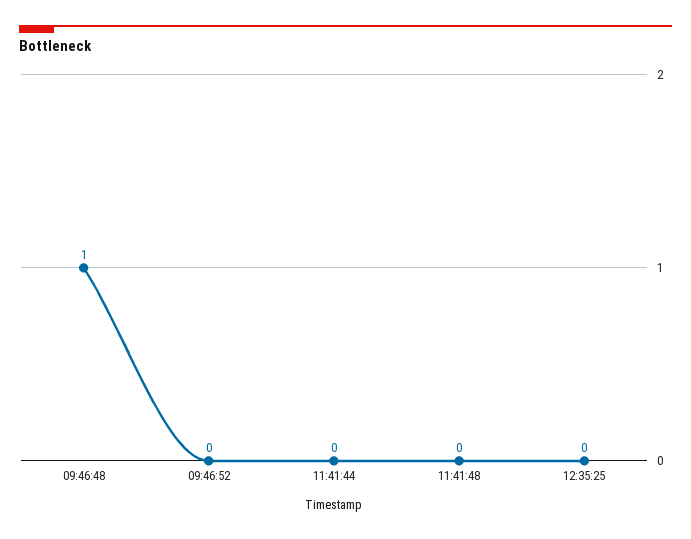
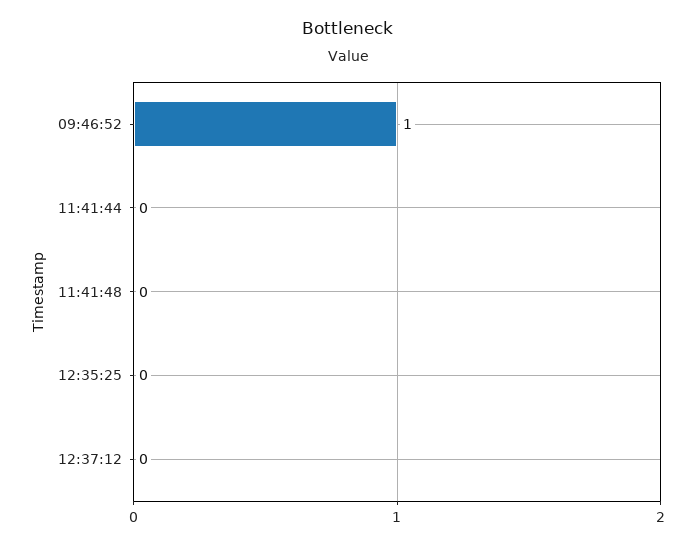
09:46:48: 1 -> none
09:46:52: 0 -> 1
12:37:12: none -> 0

